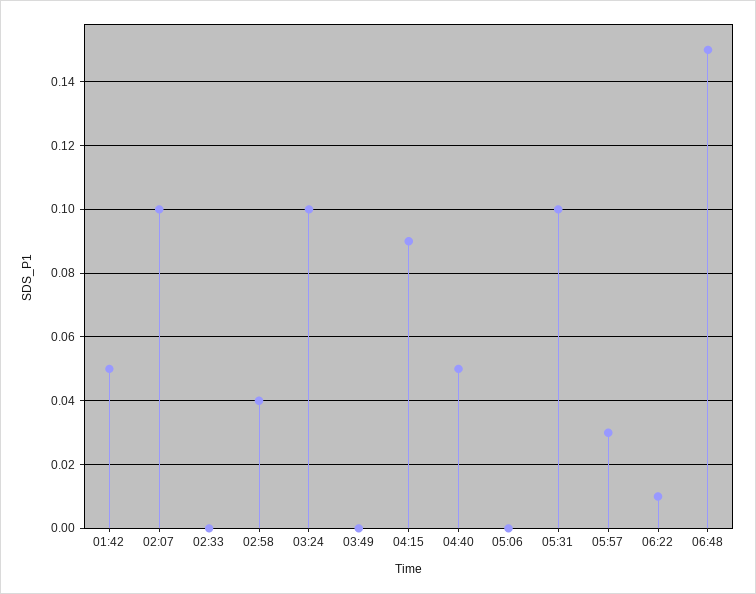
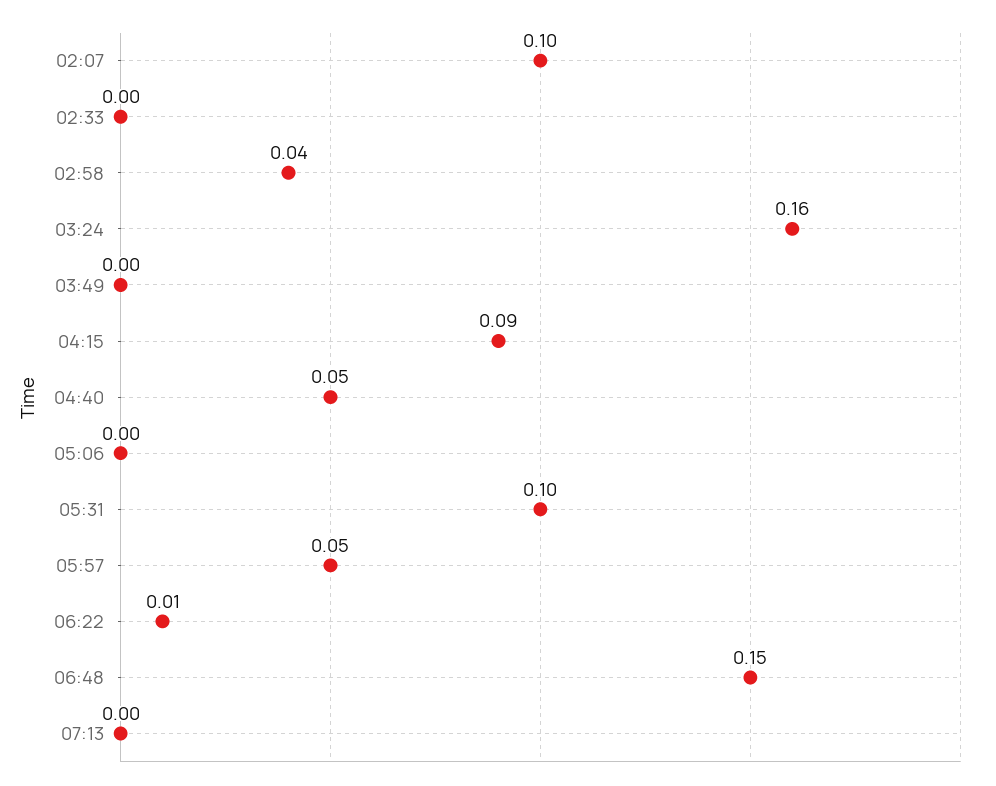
01:42: 0.05 -> none
03:24: 0.1 -> 0.16
05:57: 0.03 -> 0.05
07:13: none -> 0

